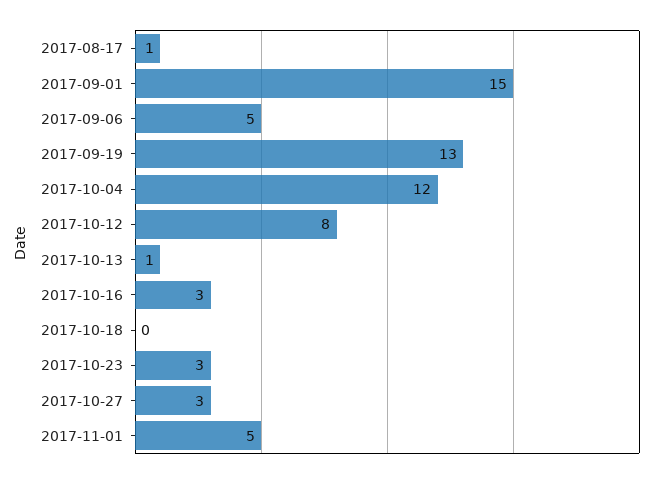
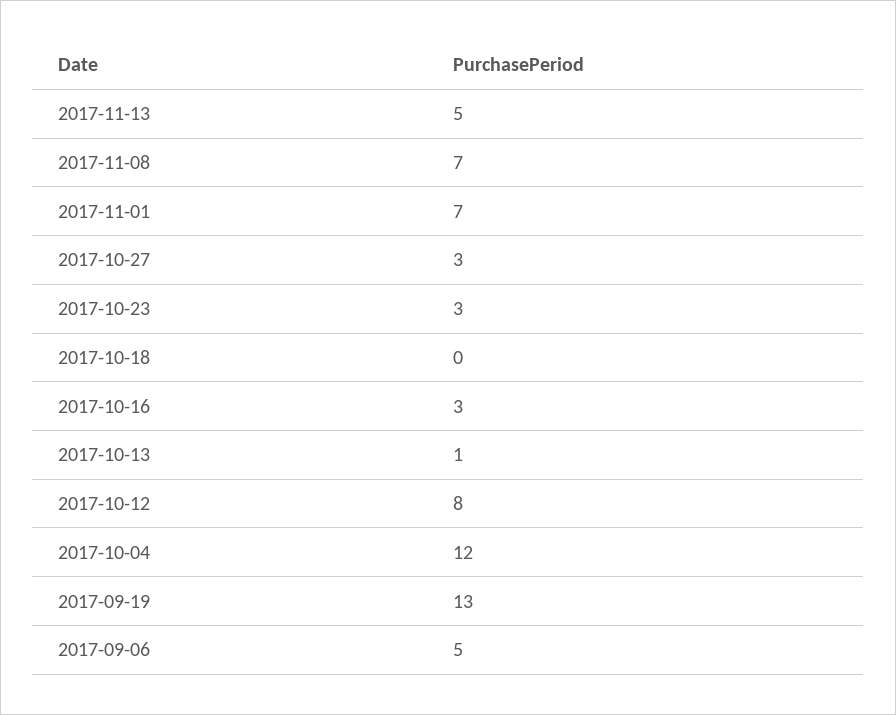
2017-08-17: 1 -> none
2017-09-01: 15 -> none
2017-11-01: 5 -> 7
2017-11-13: none -> 5
2017-11-08: none -> 7

